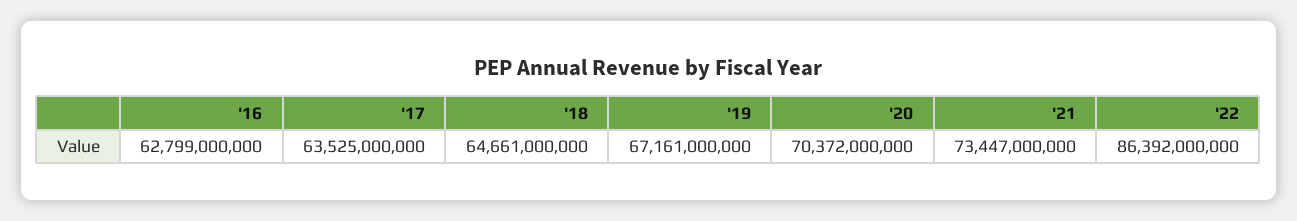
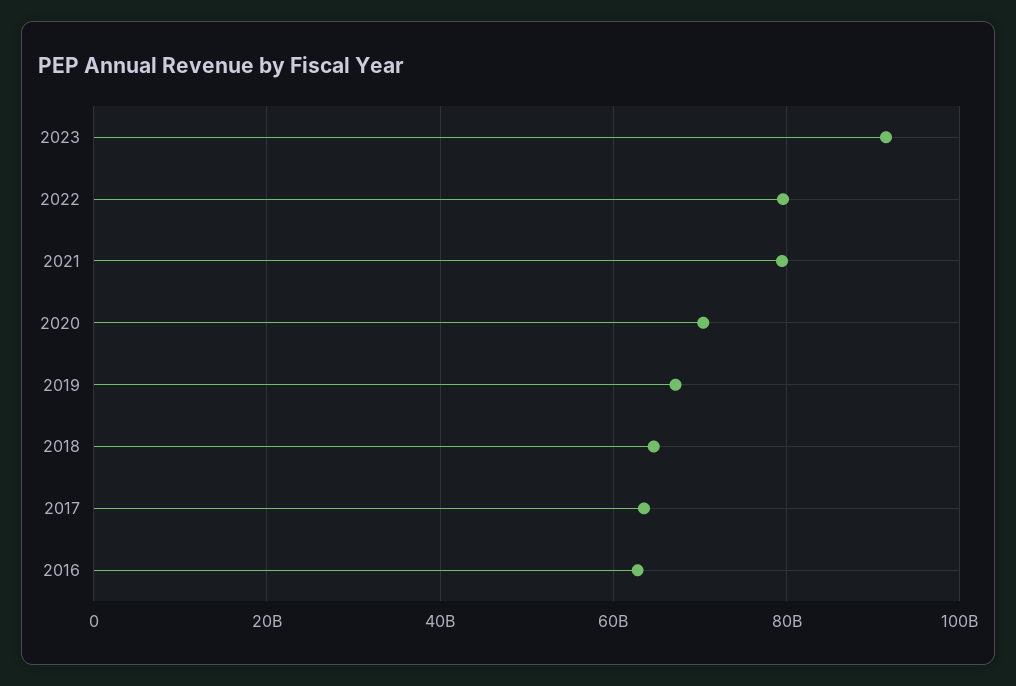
'21: 73447000000 -> 80000000000
'22: 86392000000 -> 80000000000
2023: none -> 92000000000

